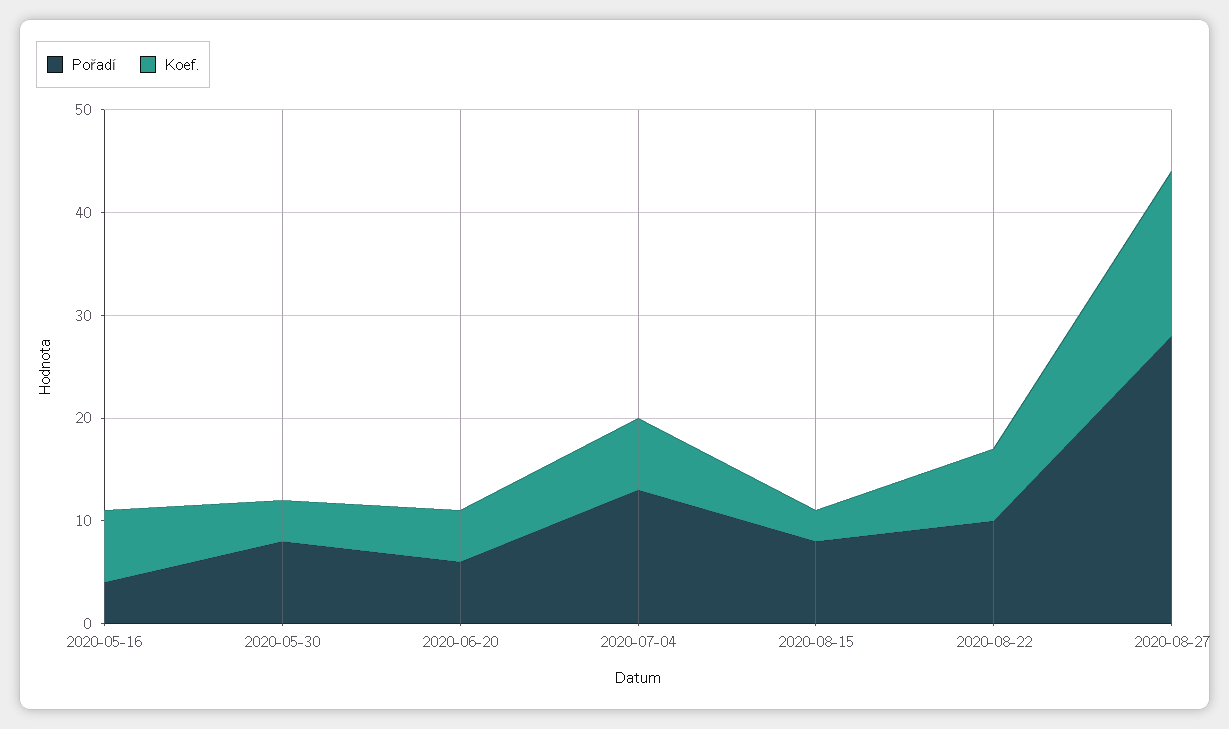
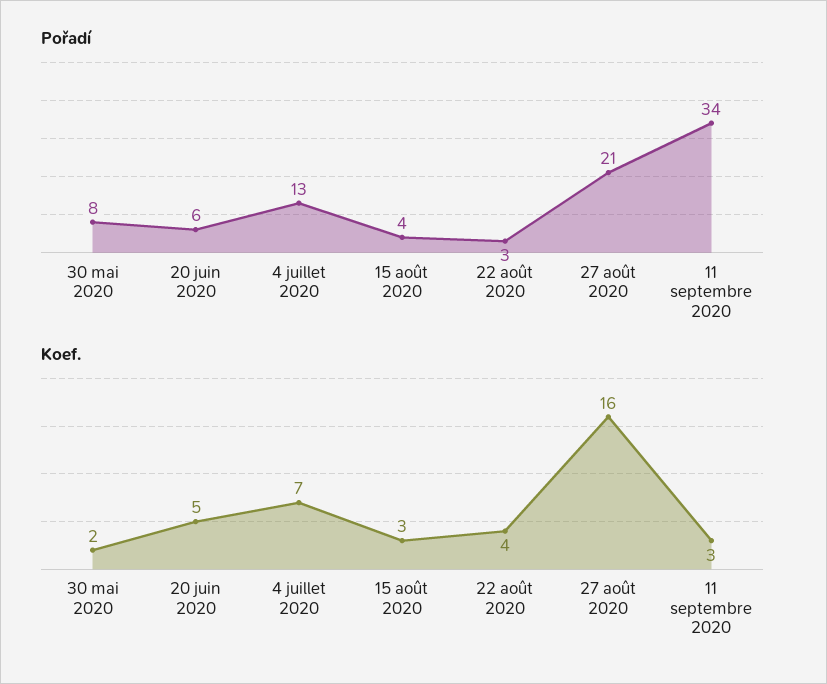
Pořadí, 2020-05-16: 4 -> none
Koef., 2020-05-16: 7 -> none
Koef., 2020-05-30: 4 -> 2
Pořadí, 2020-08-15: 8 -> 4
Pořadí, 2020-08-22: 10 -> 3
Koef., 2020-08-22: 7 -> 4
Pořadí, 2020-08-27: 28 -> 21
Pořadí, 11 septembre 2020: none -> 34
Koef., 11 septembre 2020: none -> 3

